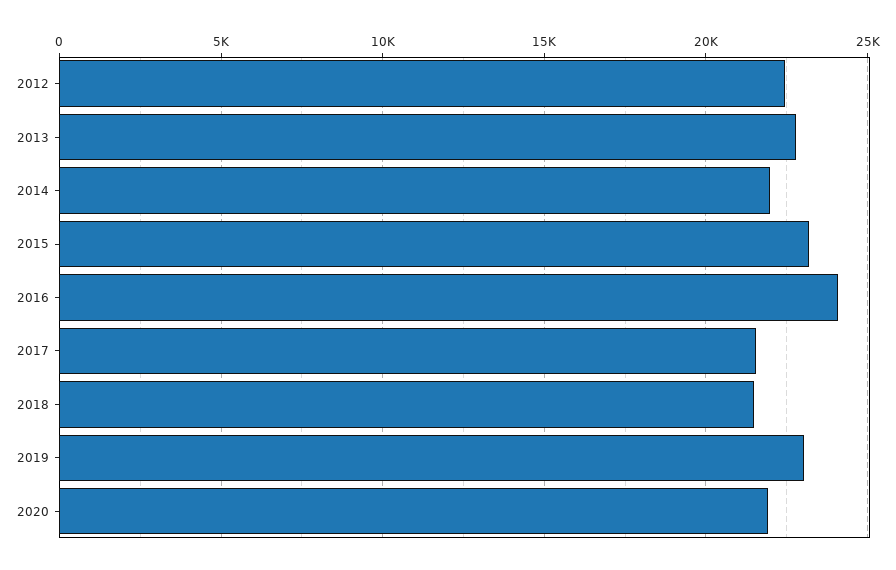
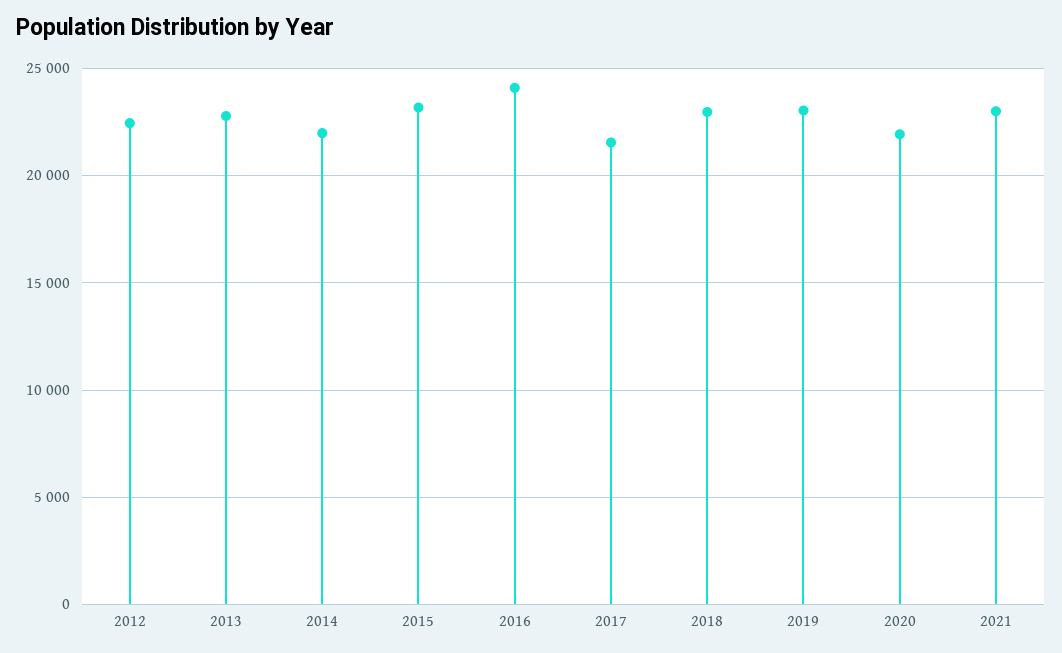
2018: 21500 -> 23000
2021: none -> 23000

